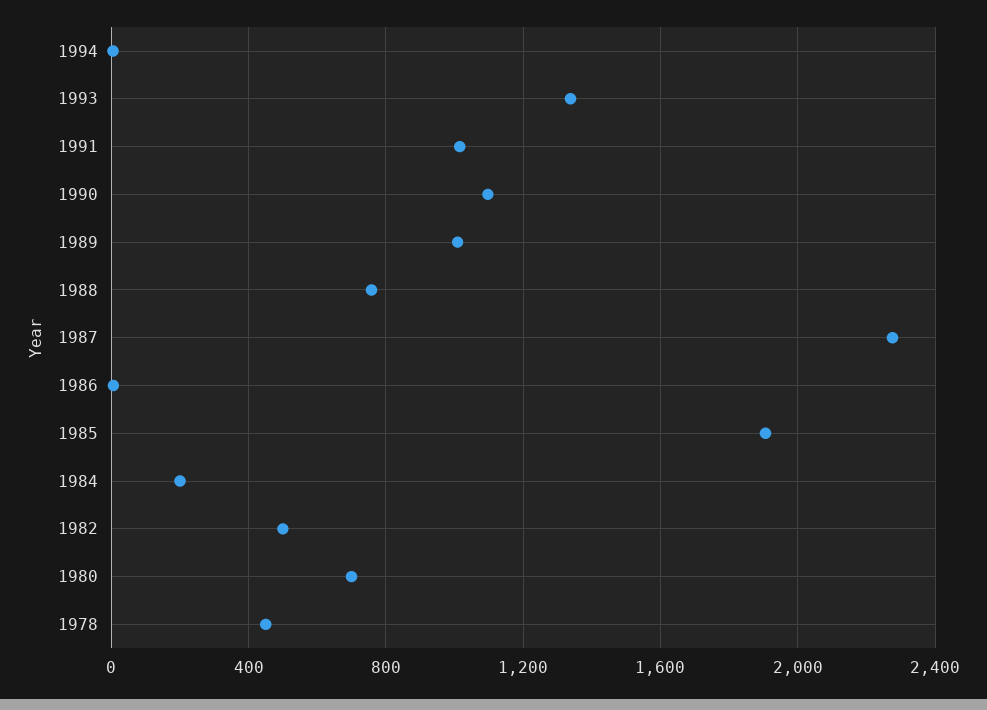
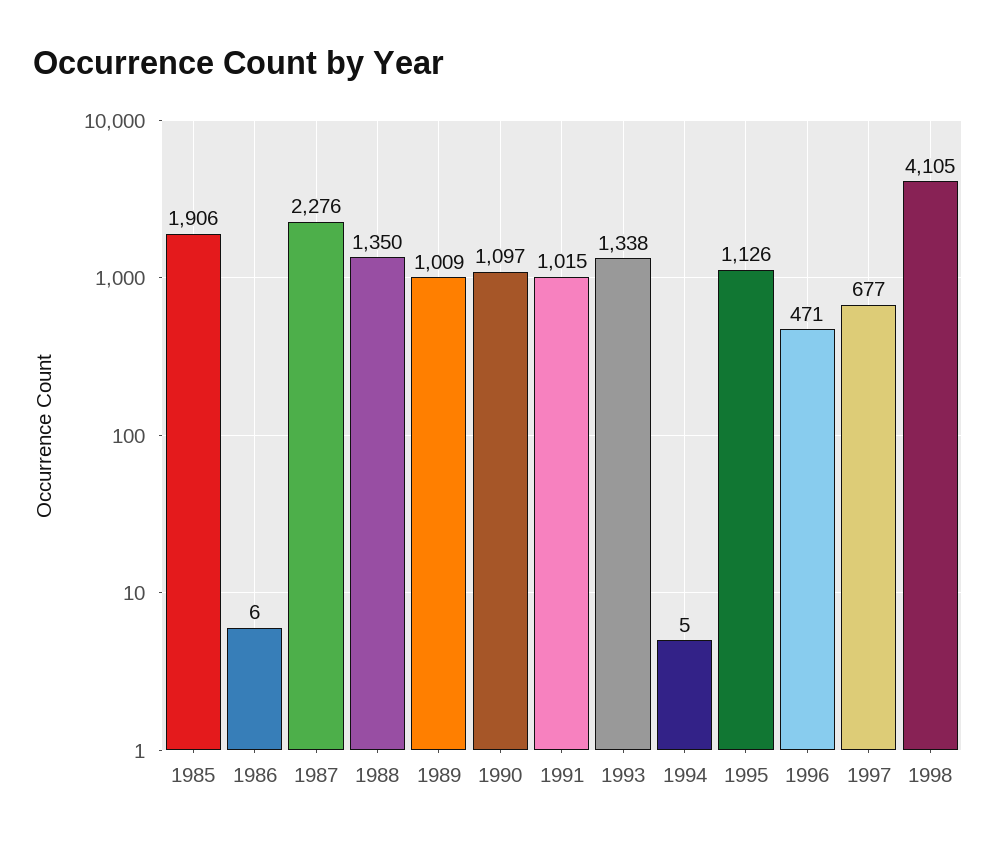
1988: 750 -> 1350
1984: 200 -> none
1982: 500 -> none
1980: 700 -> none
1978: 450 -> none
1995: none -> 1126
1996: none -> 471
1997: none -> 677
1998: none -> 4105

